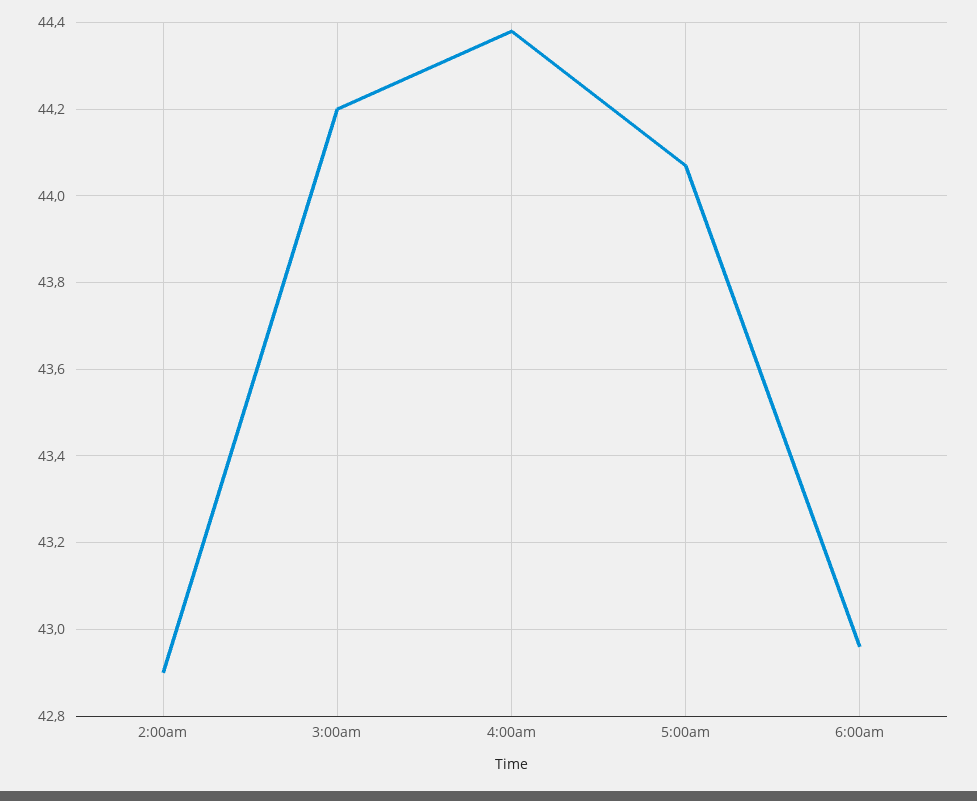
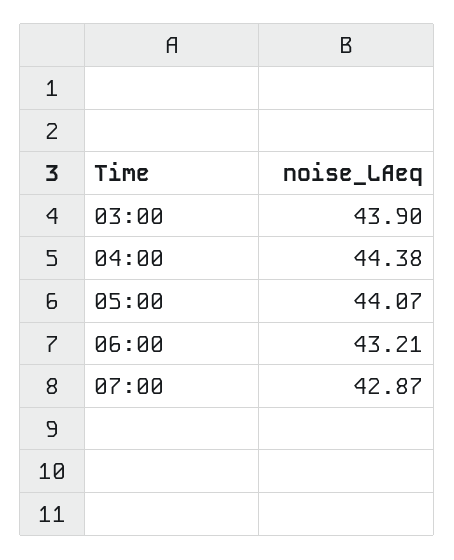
2:00am: 42.9 -> none
3:00am: 44.2 -> 43.9
6:00am: 42.95 -> 43.21
07:00: none -> 42.87

